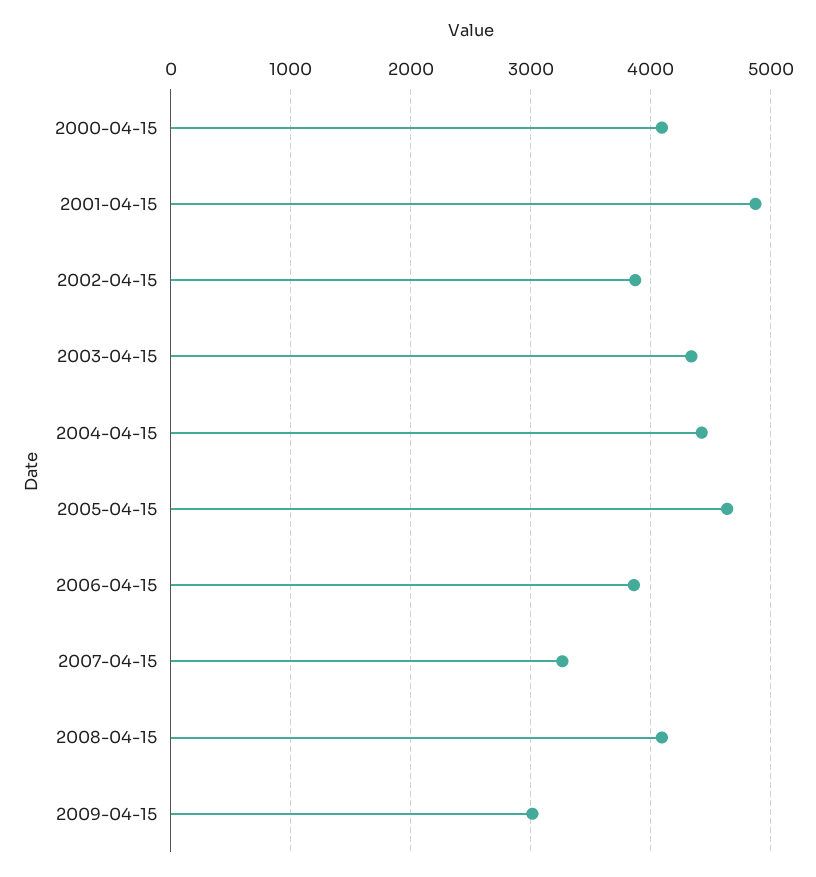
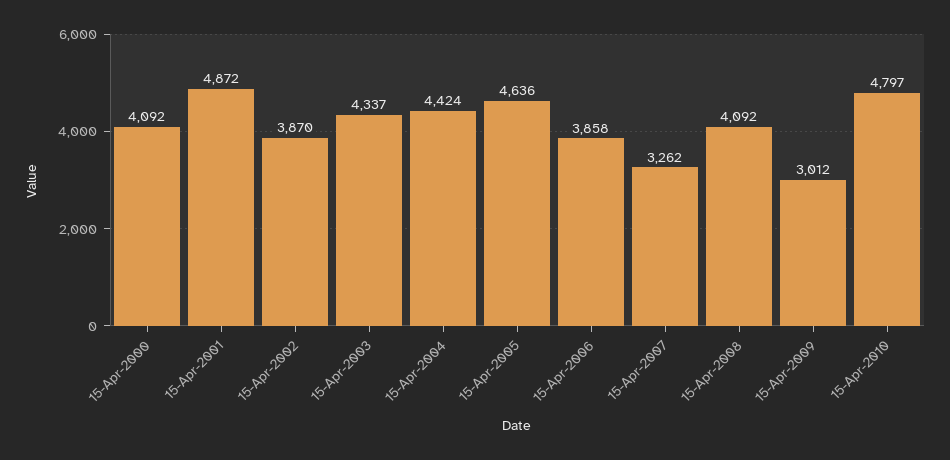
15-Apr-2010: none -> 4797

